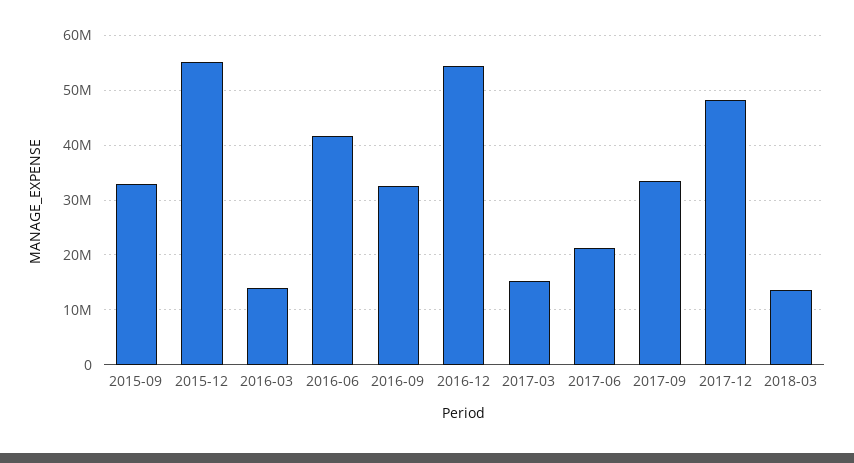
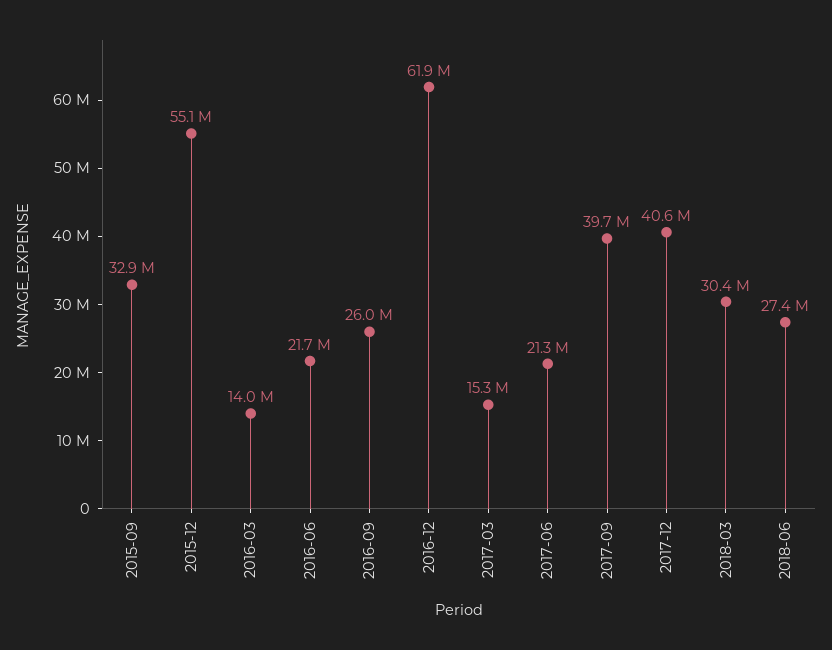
2016-06: 42000000 -> 21700000
2016-09: 32000000 -> 26000000
2016-12: 54000000 -> 61900000
2017-09: 34000000 -> 39700000
2017-12: 48000000 -> 40600000
2018-03: 14000000 -> 30400000
2018-06: none -> 27400000

